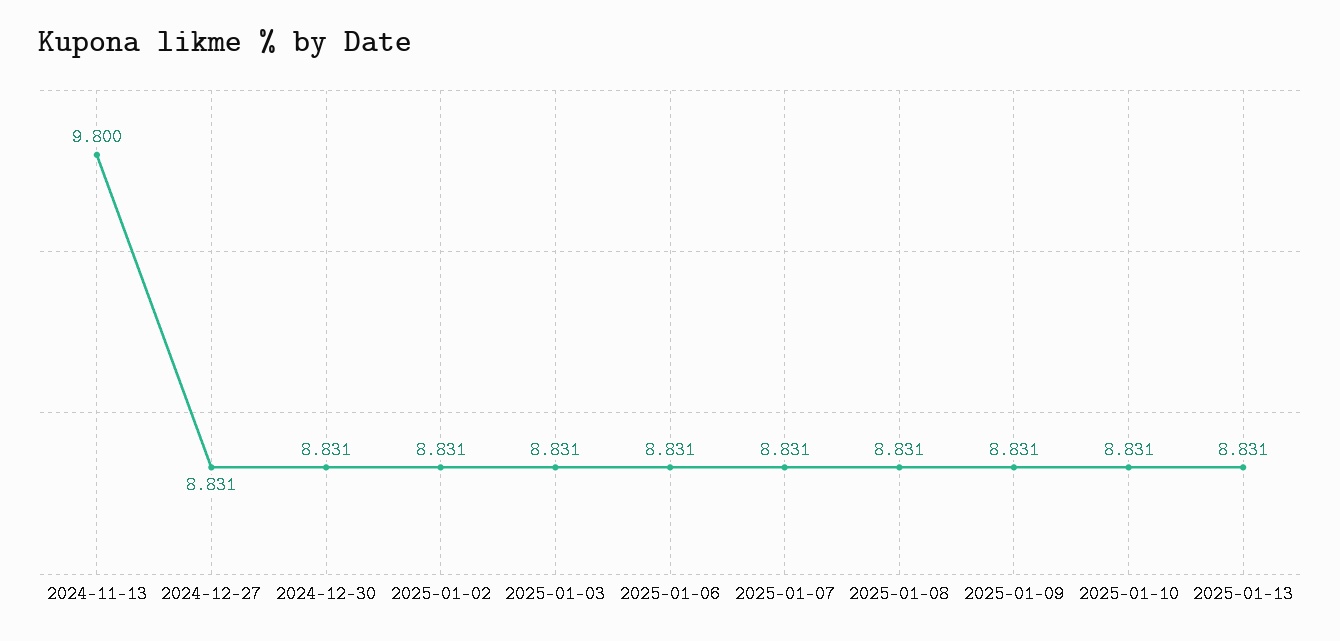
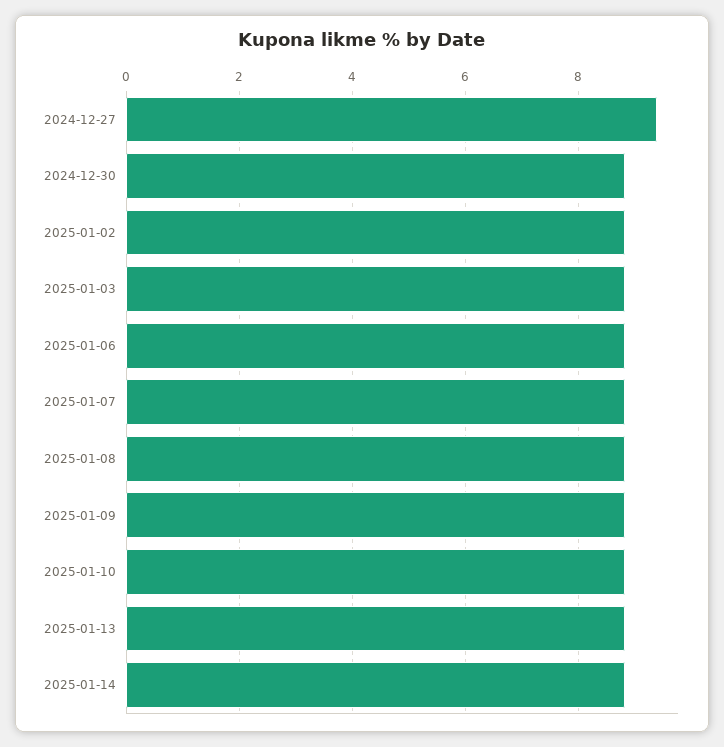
2024-11-13: 9.8 -> none
2024-12-27: 8.831 -> 9.4
2025-01-14: none -> 8.8

